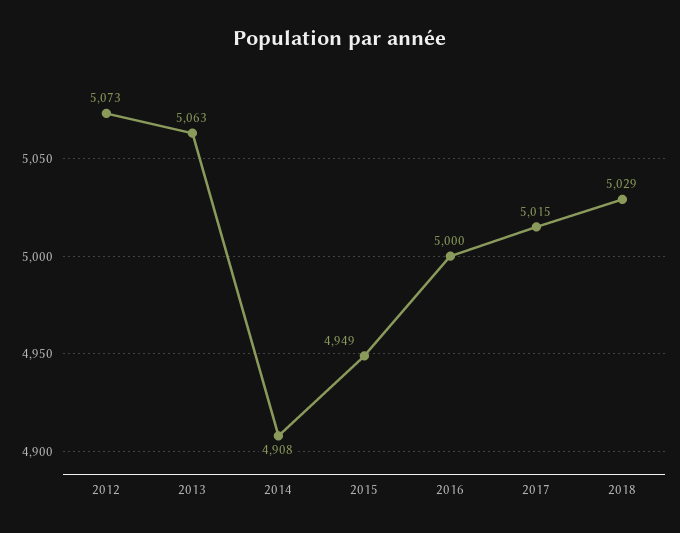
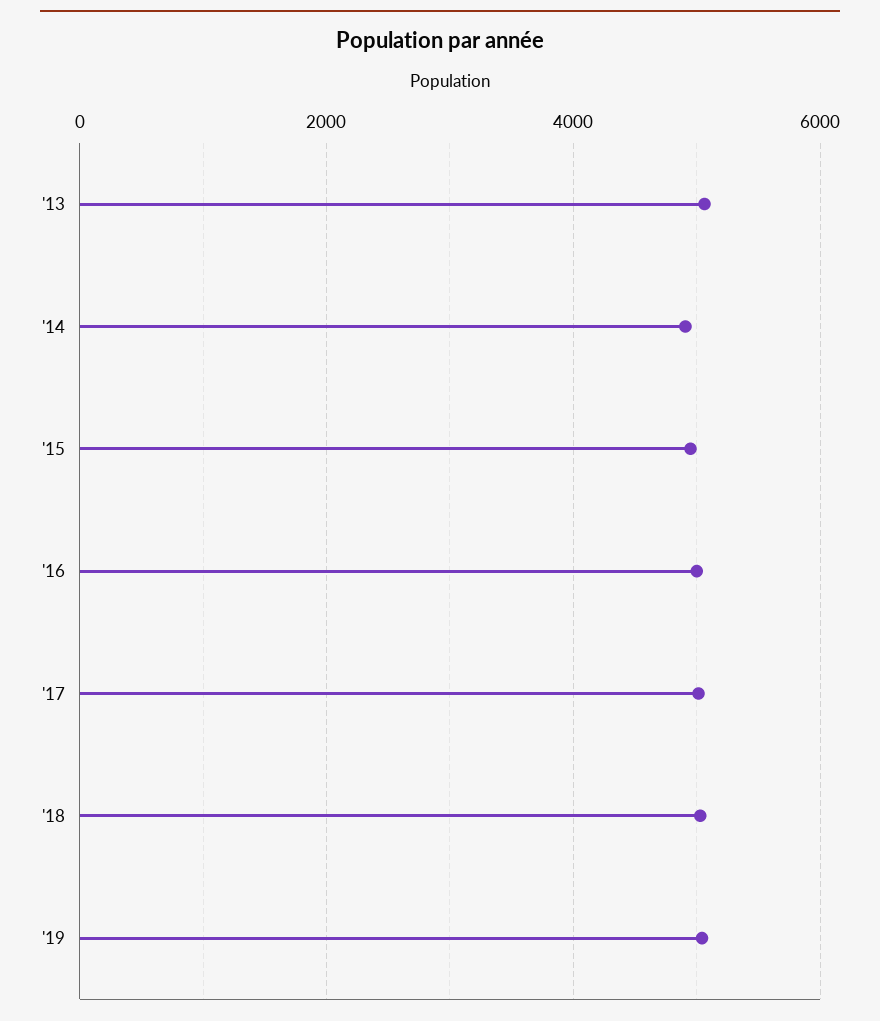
2012: 5073 -> none
'19: none -> 5000

